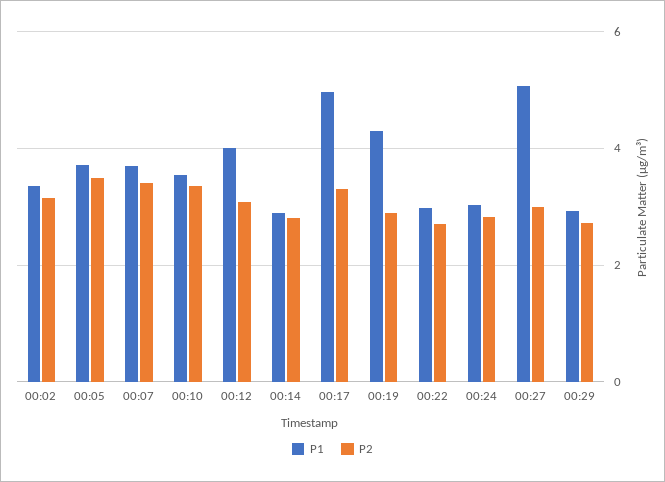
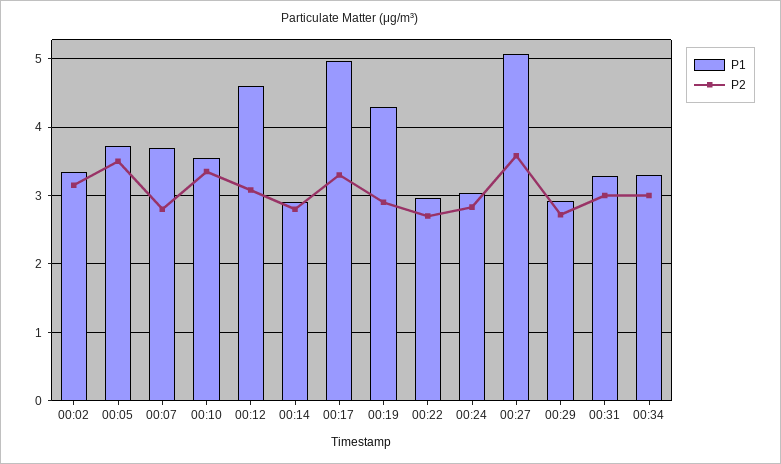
P2, 00:07: 3.4 -> 2.8
P1, 00:12: 4 -> 4.6
P2, 00:27: 3 -> 3.6
P1, 00:31: none -> 3.3
P2, 00:31: none -> 3
P1, 00:34: none -> 3.3
P2, 00:34: none -> 3

